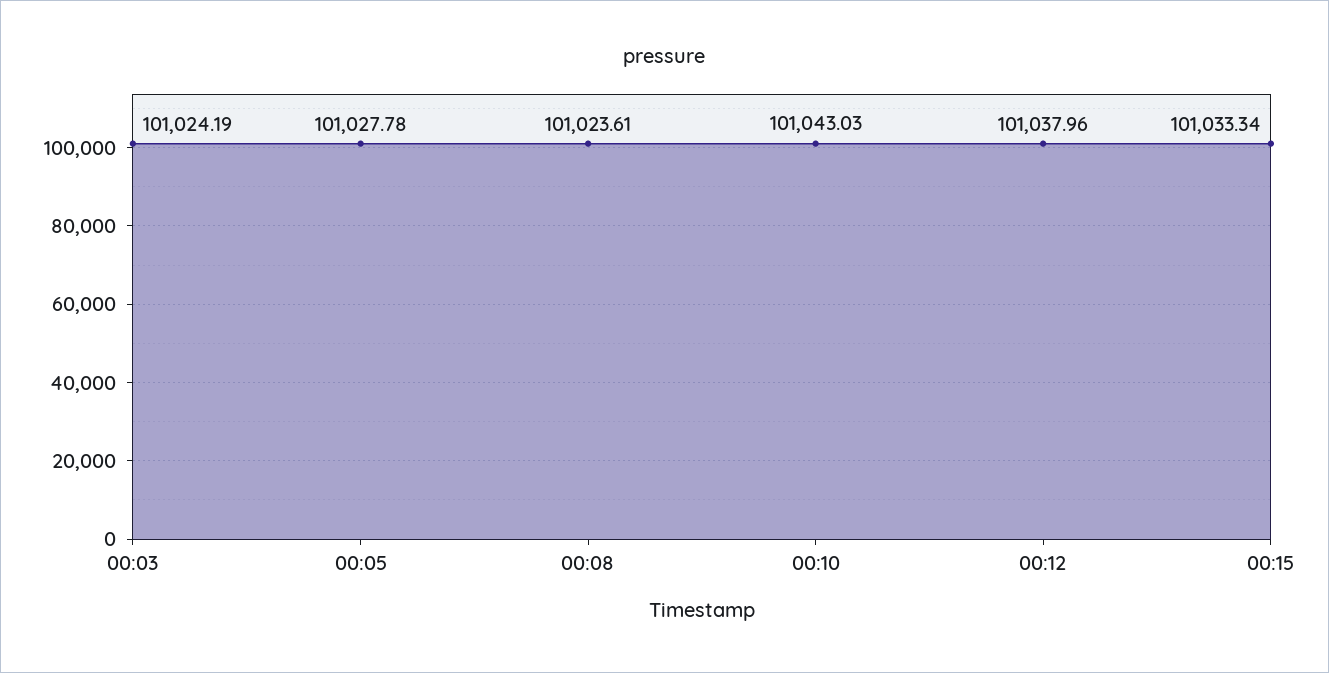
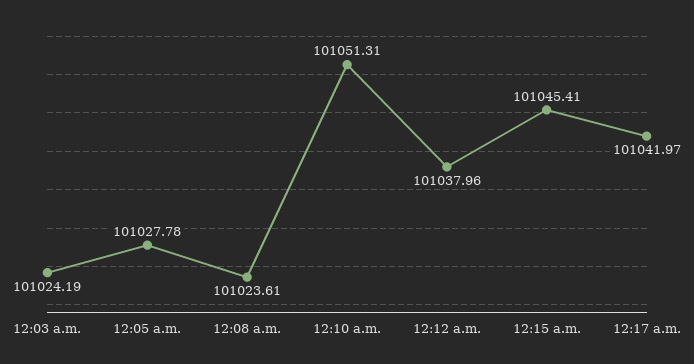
00:10: 101043.03 -> 101051.31
00:15: 101033.34 -> 101045.41
12:17 a.m.: none -> 101041.97

